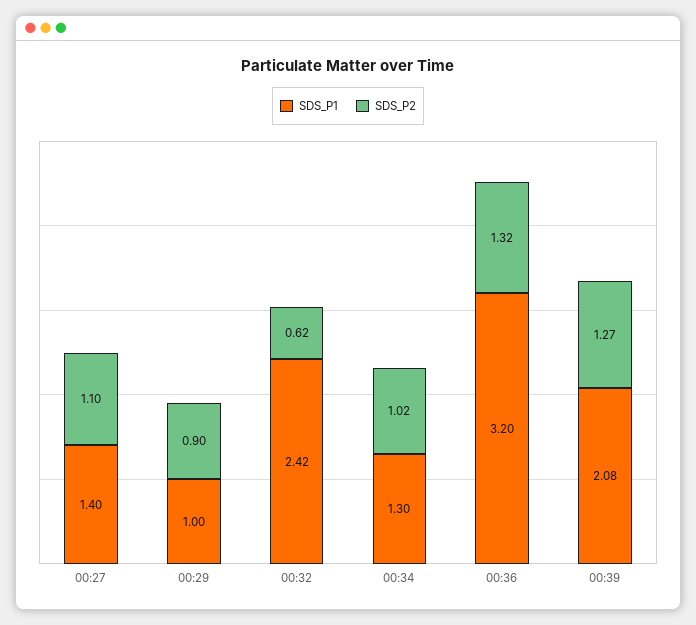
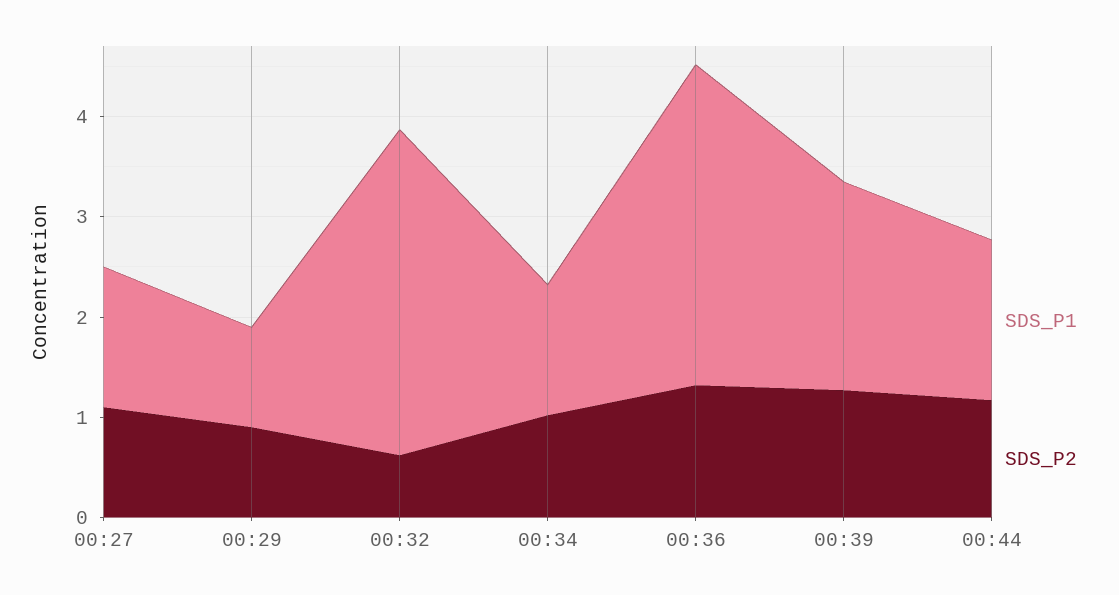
SDS_P1, 00:32: 2.42 -> 3.2
SDS_P1, 00:44: none -> 1.6
SDS_P2, 00:44: none -> 1.2

